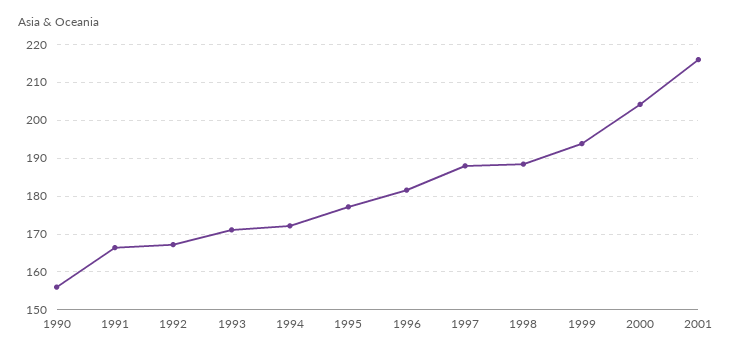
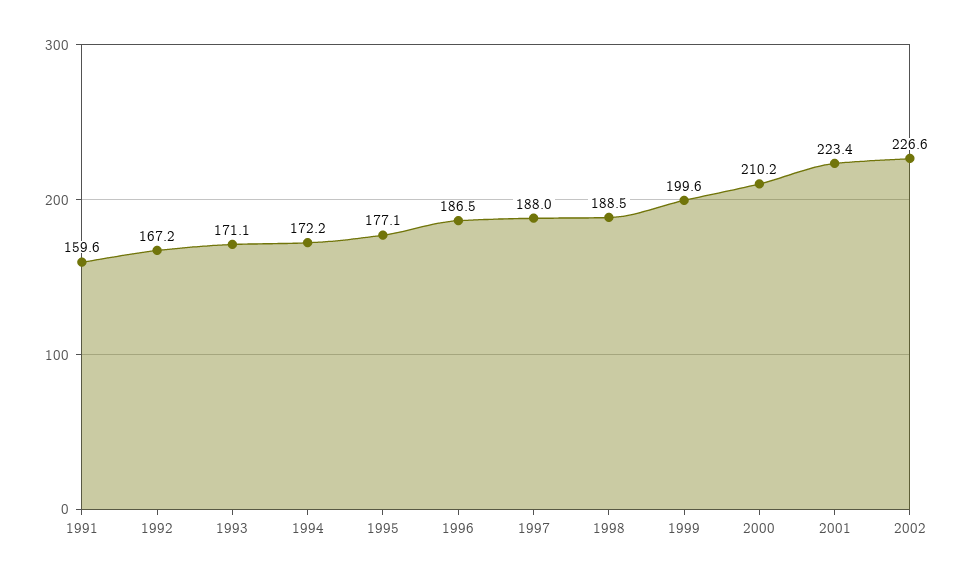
1990: 156 -> none
1991: 166 -> 159.6
1996: 182 -> 186.5
1999: 194 -> 199.6
2000: 204 -> 210.2
2001: 216 -> 223.4
2002: none -> 226.6

